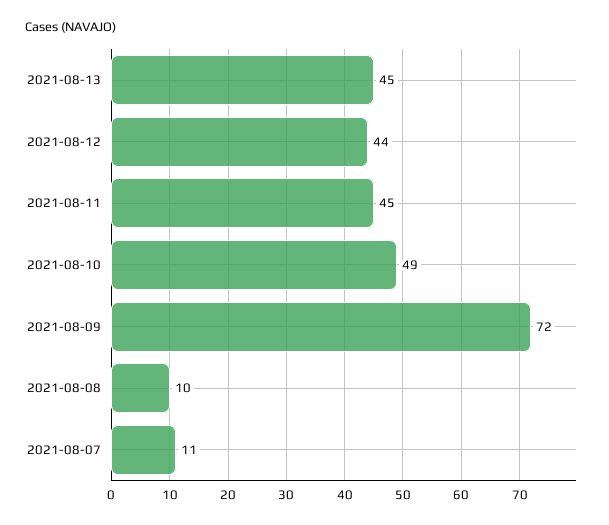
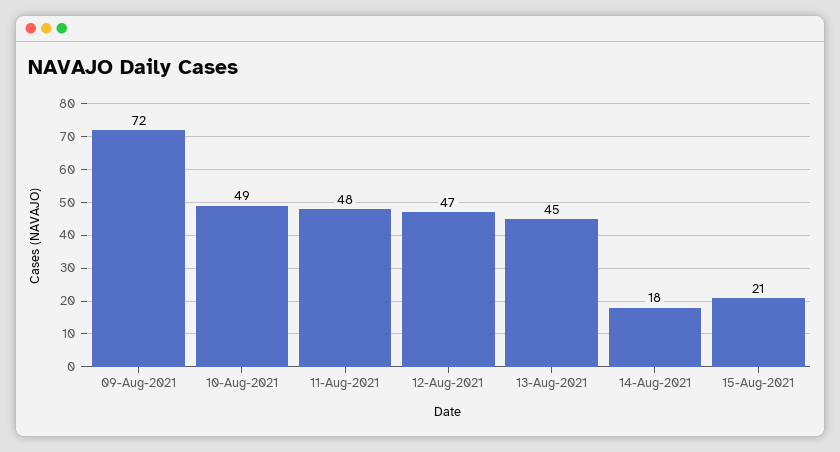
2021-08-12: 44 -> 47
2021-08-11: 45 -> 48
2021-08-08: 10 -> none
2021-08-07: 11 -> none
14-Aug-2021: none -> 18
15-Aug-2021: none -> 21

